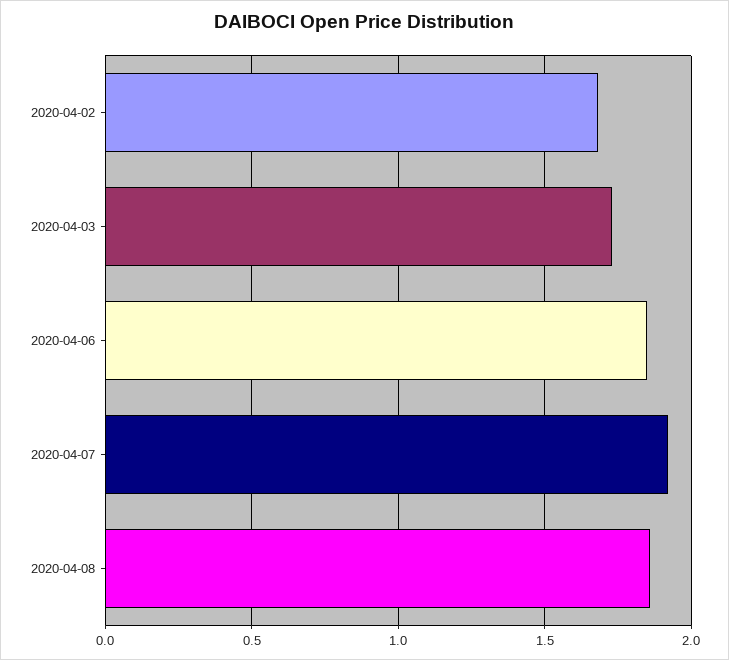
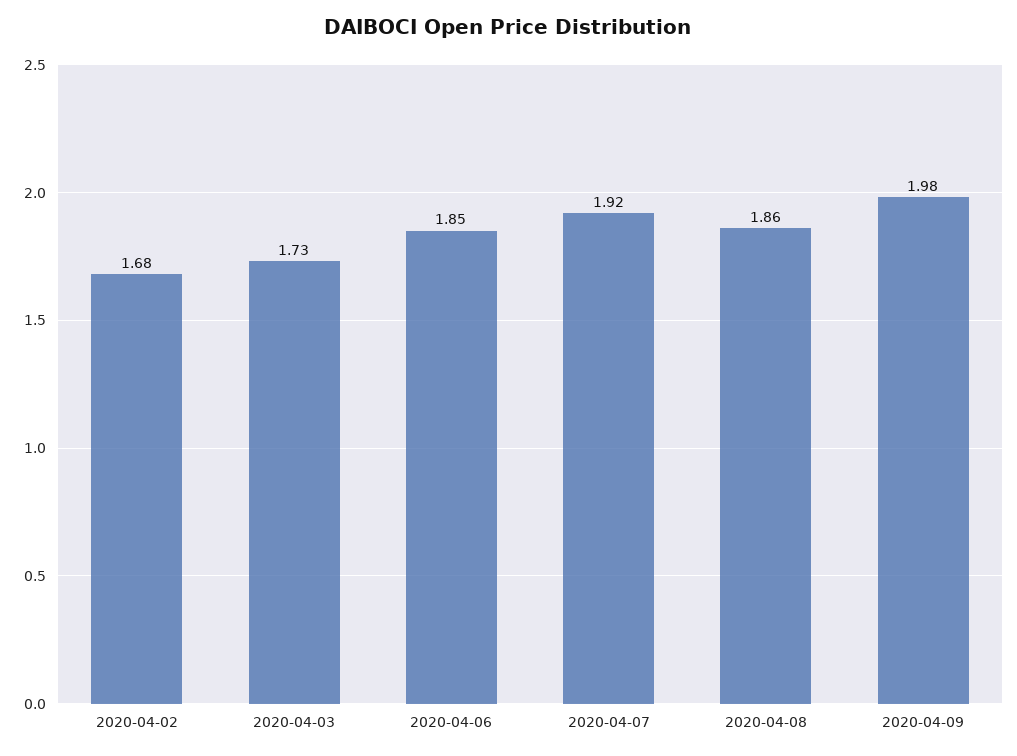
2020-04-09: none -> 1.98

